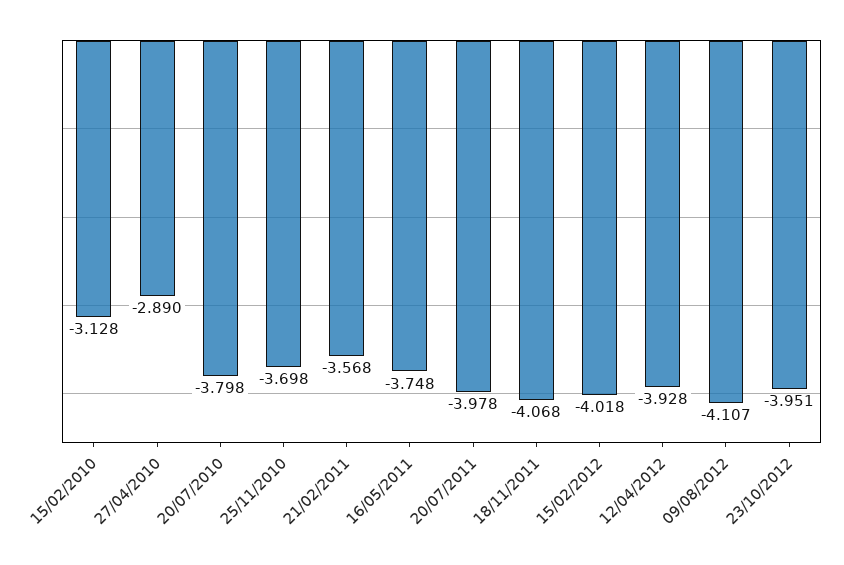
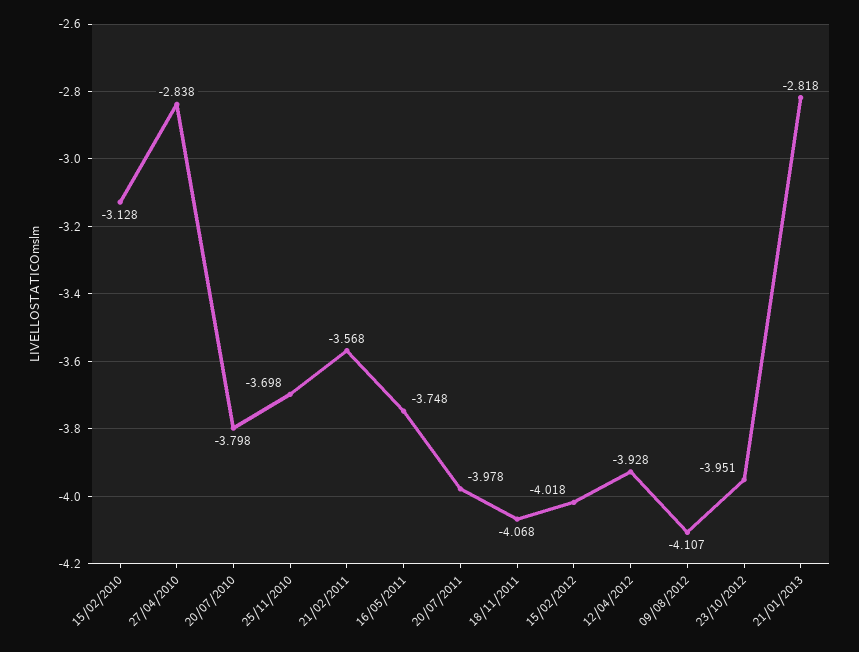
27/04/2010: -2.89 -> -2.838
21/01/2013: none -> -2.818

